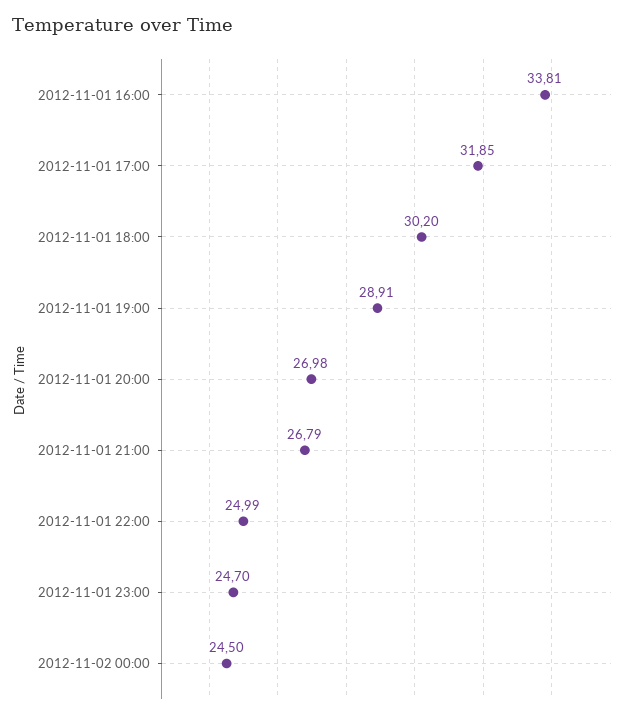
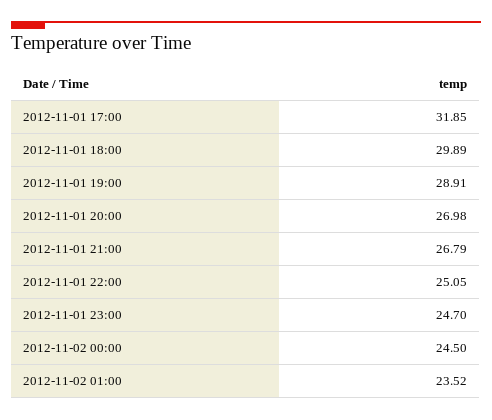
2012-11-01 16:00: 33.81 -> none
2012-11-01 18:00: 30.2 -> 29.89
2012-11-01 22:00: 24.99 -> 25.05
2012-11-02 01:00: none -> 23.52

